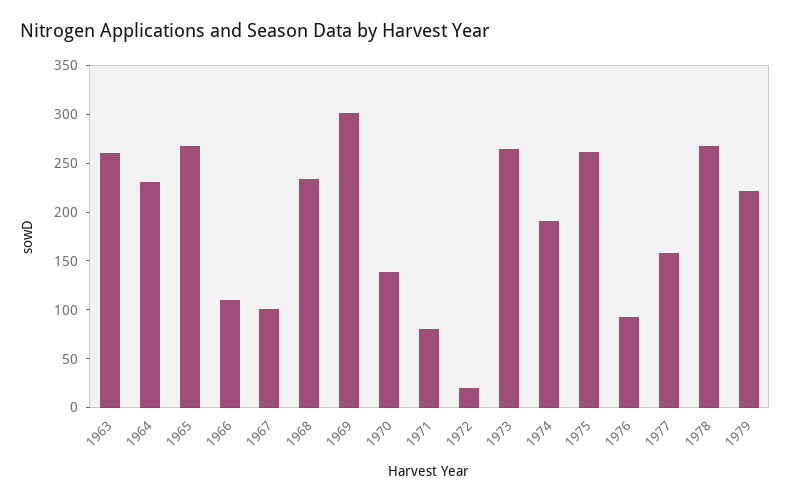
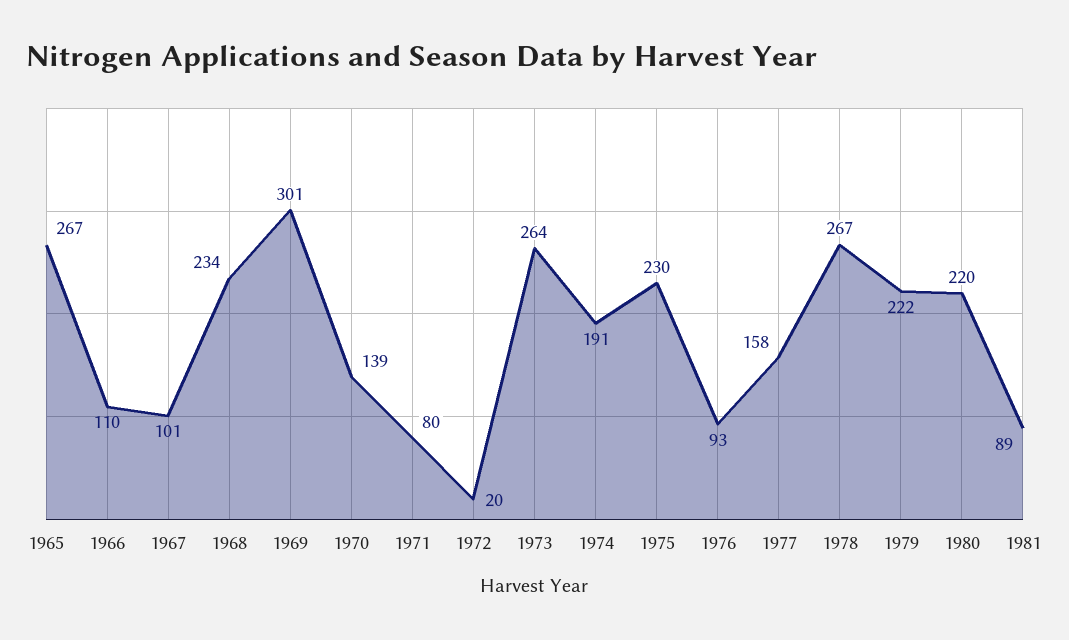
1963: 260 -> none
1964: 230 -> none
1975: 260 -> 230
1980: none -> 220
1981: none -> 89

